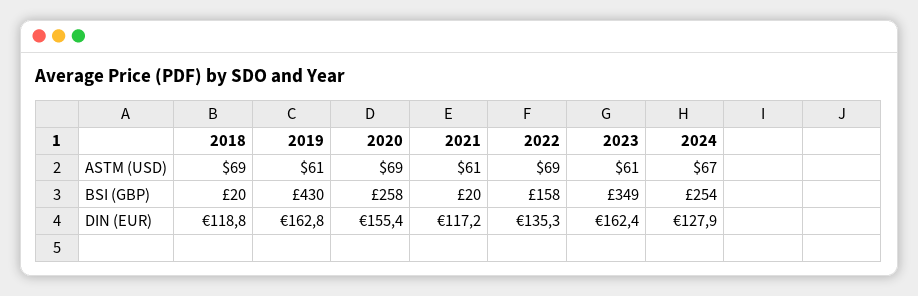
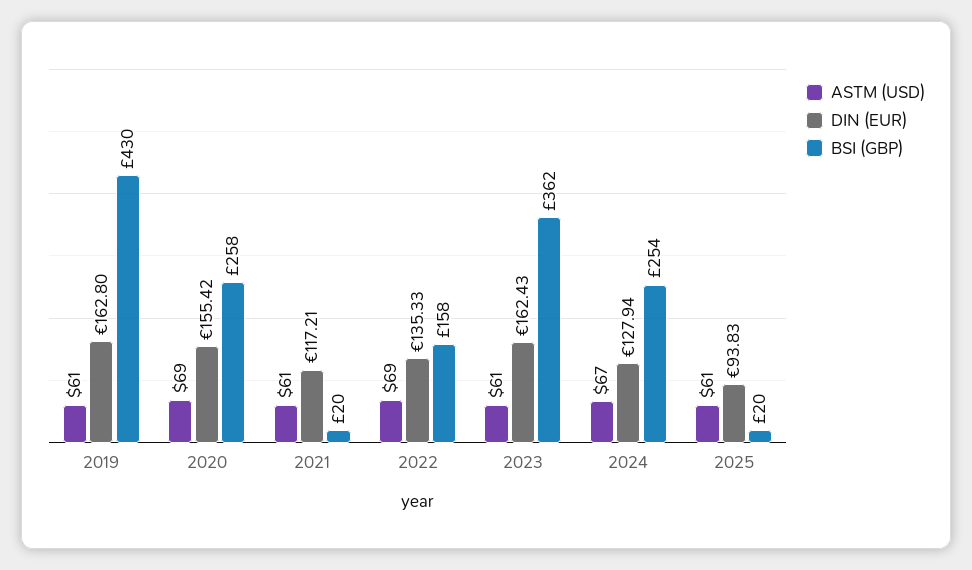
ASTM (USD), 2018: 69 -> none
BSI (GBP), 2018: 20 -> none
BSI (GBP), 2023: 349 -> 362
DIN (EUR), 2018: 118.8 -> none
ASTM (USD), 2025: none -> 61
DIN (EUR), 2025: none -> 93.83
BSI (GBP), 2025: none -> 20

